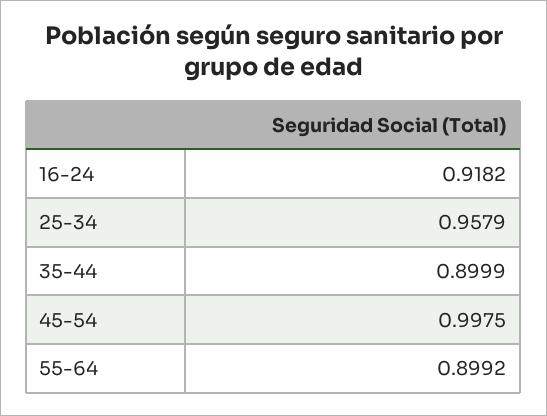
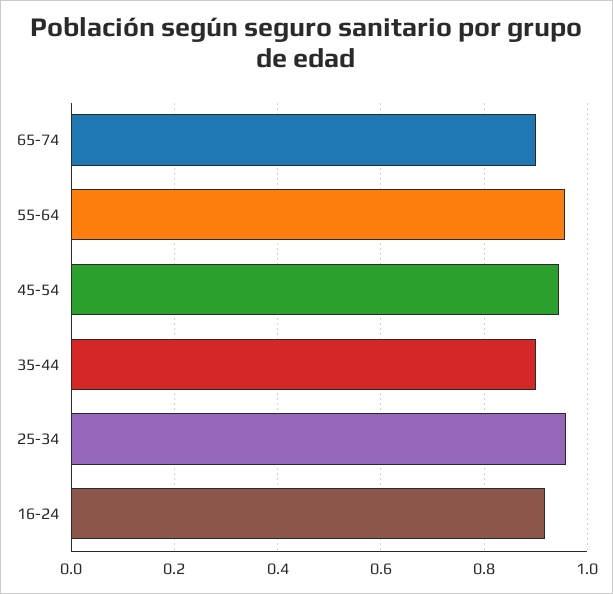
45-54: 0.9975 -> 0.94
55-64: 0.8992 -> 0.96
65-74: none -> 0.9

